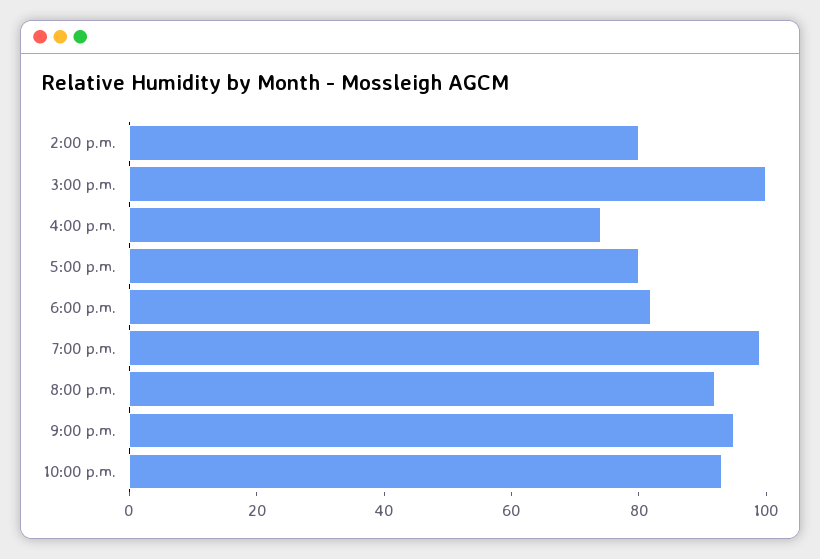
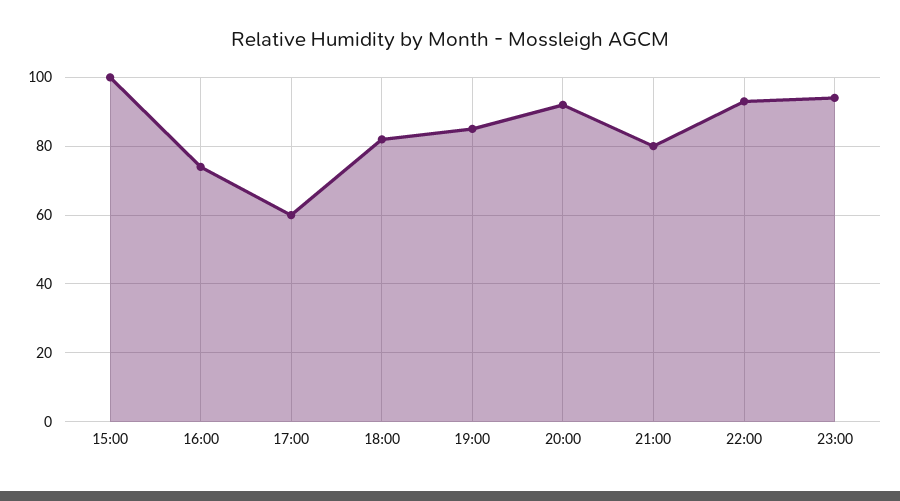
2:00 p.m.: 80 -> none
5:00 p.m.: 80 -> 60
7:00 p.m.: 100 -> 85
9:00 p.m.: 95 -> 80
23:00: none -> 95

